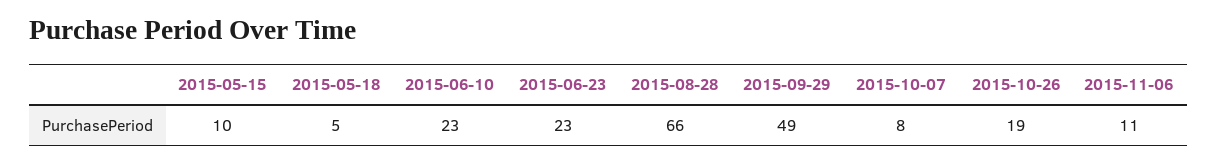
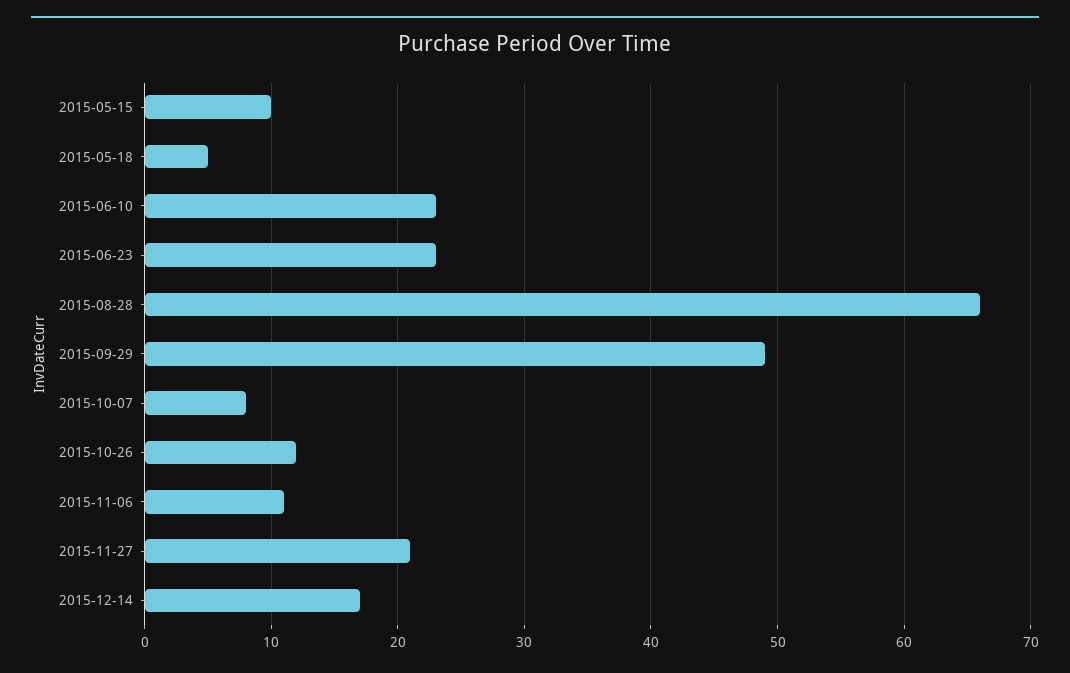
2015-10-26: 19 -> 12
2015-11-27: none -> 21
2015-12-14: none -> 17

